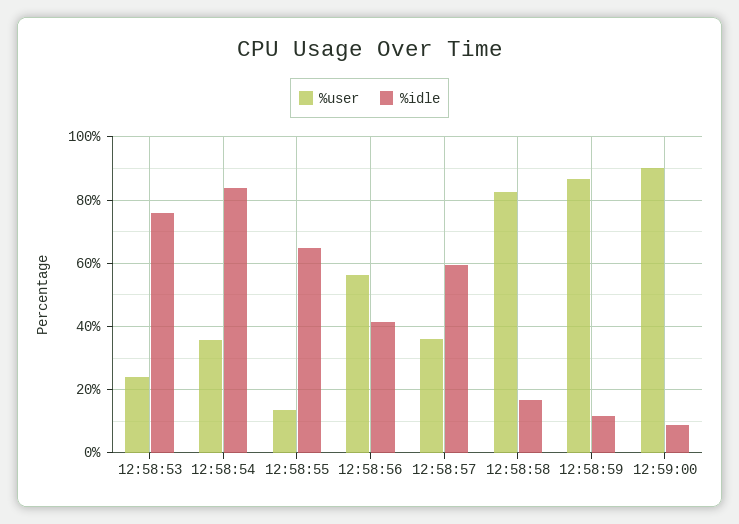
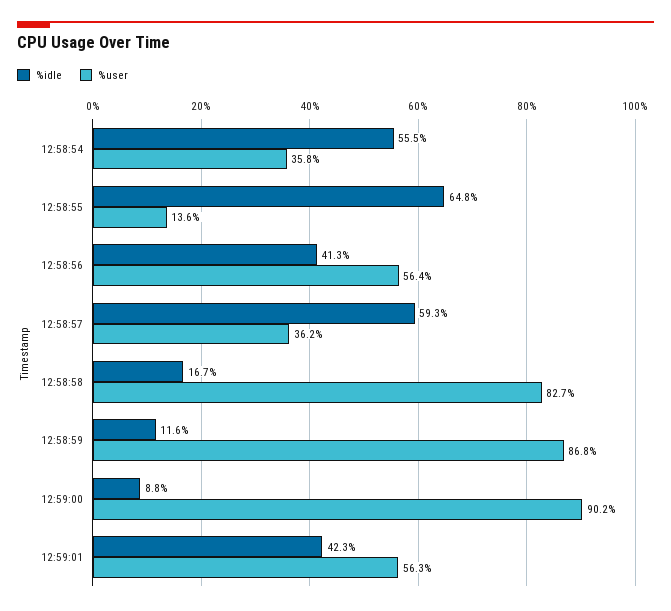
%user, 12:58:53: 24 -> none
%idle, 12:58:53: 76 -> none
%idle, 12:58:54: 84 -> 55.5
%idle, 12:59:01: none -> 42.3
%user, 12:59:01: none -> 56.3

